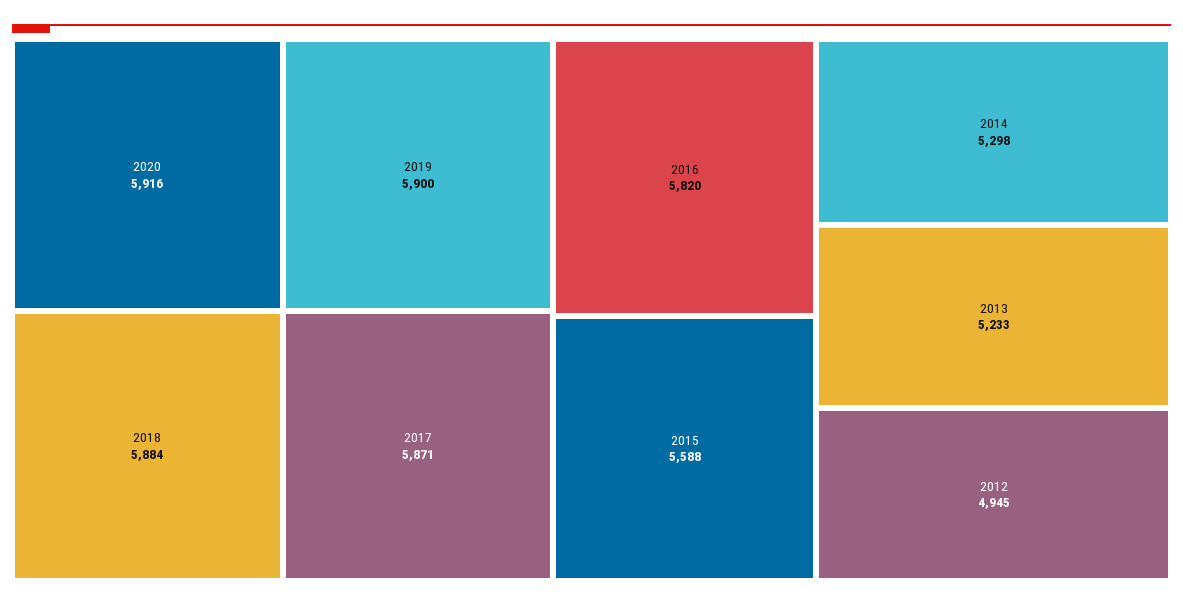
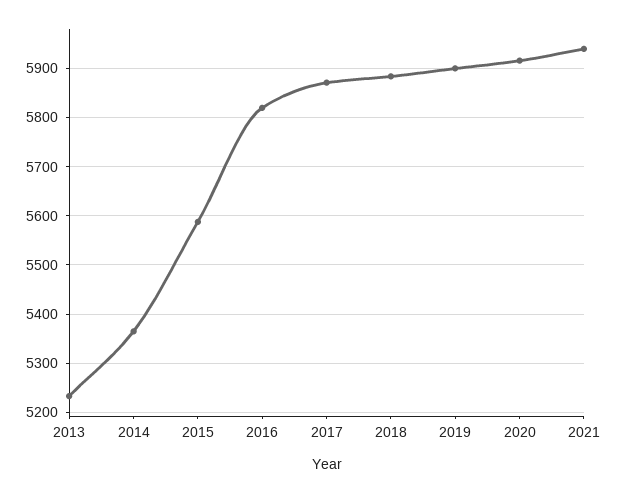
2014: 5298 -> 5360
2012: 4945 -> none
2021: none -> 5940

